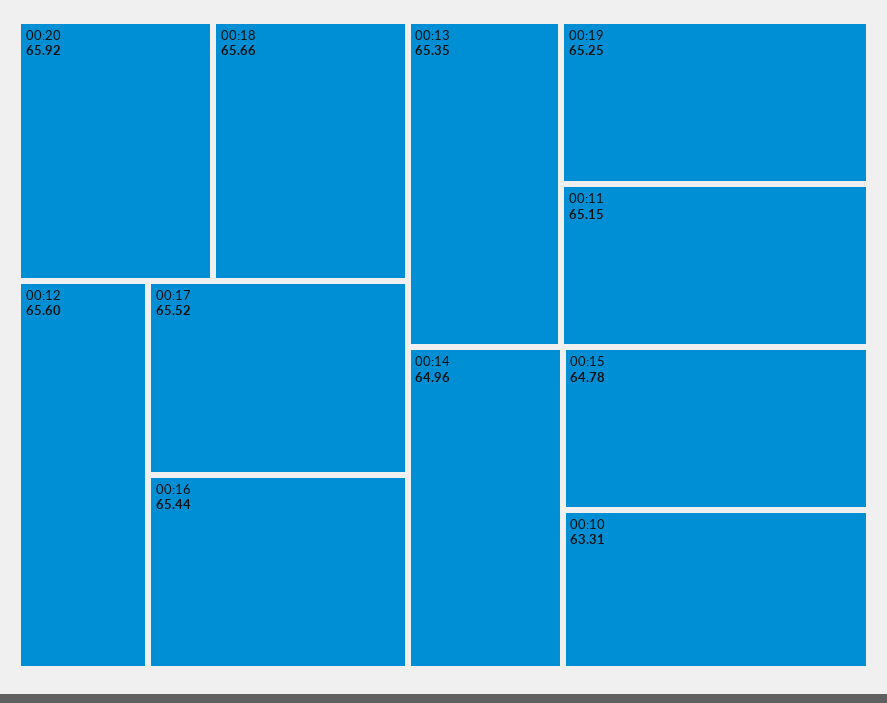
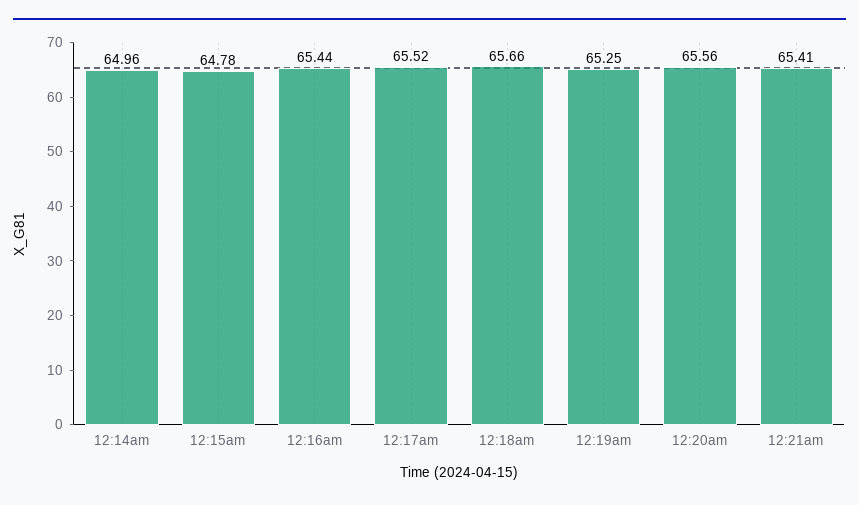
00:20: 65.92 -> 65.56
00:12: 65.6 -> none
00:13: 65.35 -> none
00:11: 65.15 -> none
00:10: 63.31 -> none
12:21am: none -> 65.41

